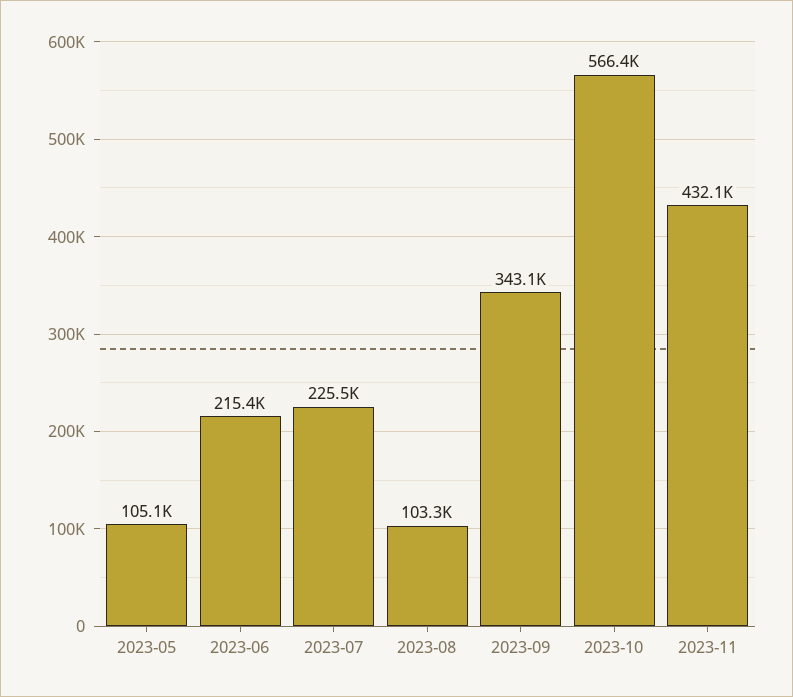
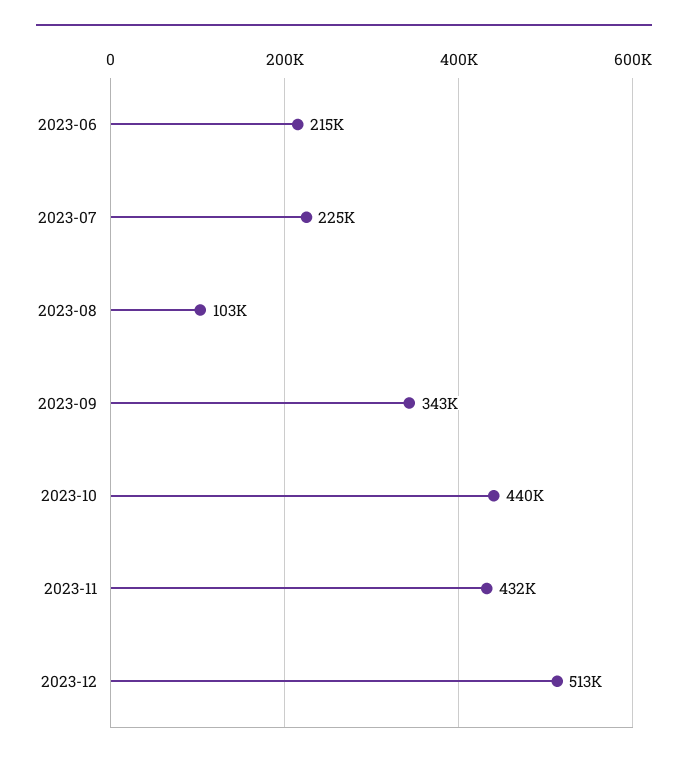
2023-05: 105100 -> none
2023-10: 566400 -> 440000
2023-12: none -> 513000

